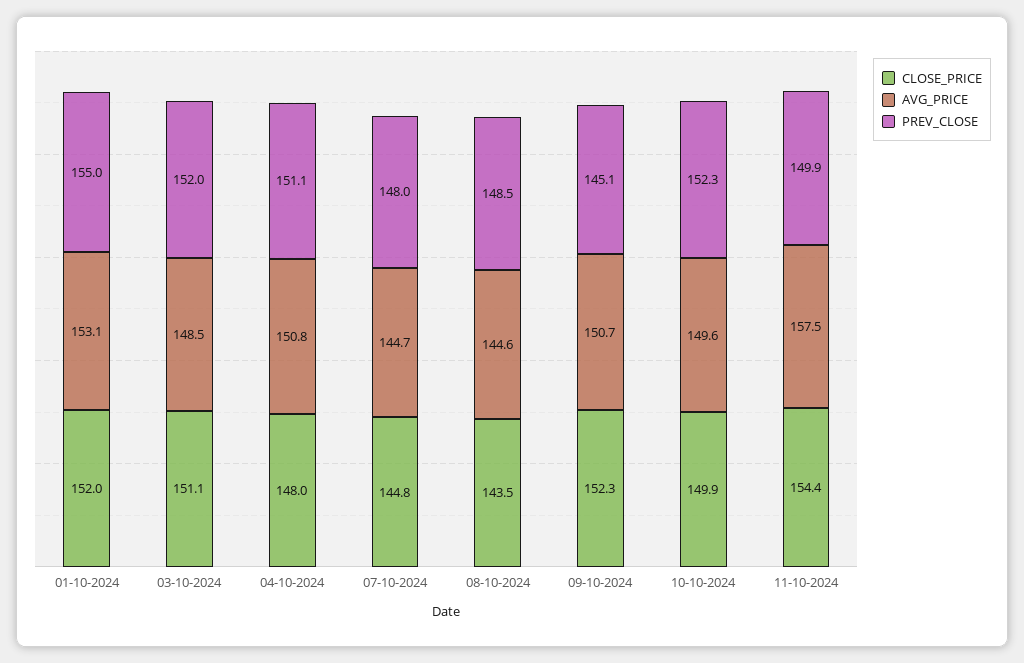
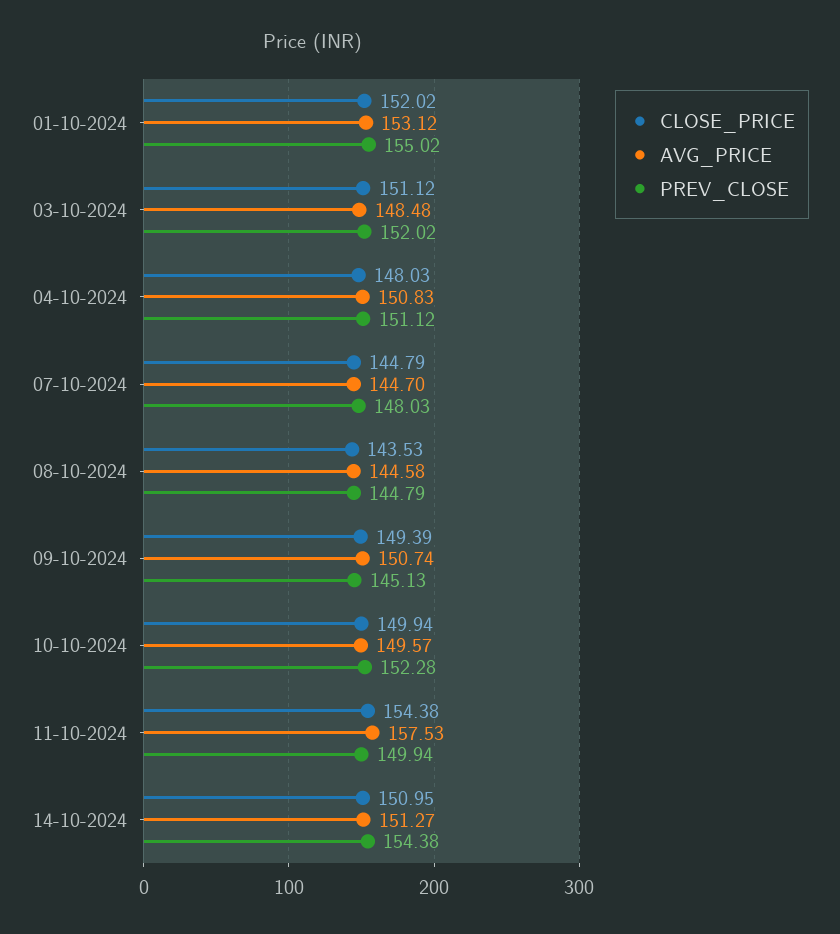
PREV_CLOSE, 08-10-2024: 148.5 -> 144.79
CLOSE_PRICE, 09-10-2024: 152.3 -> 149.39
CLOSE_PRICE, 14-10-2024: none -> 150.95
AVG_PRICE, 14-10-2024: none -> 151.27
PREV_CLOSE, 14-10-2024: none -> 154.38

